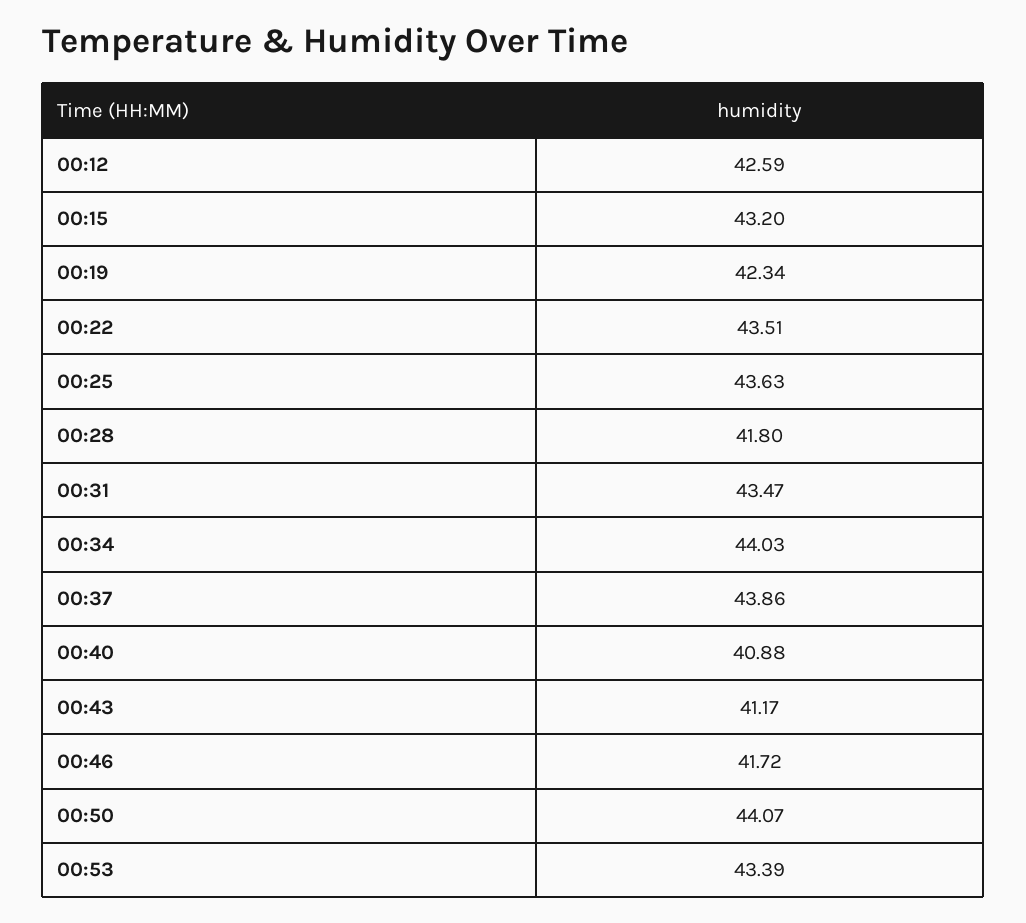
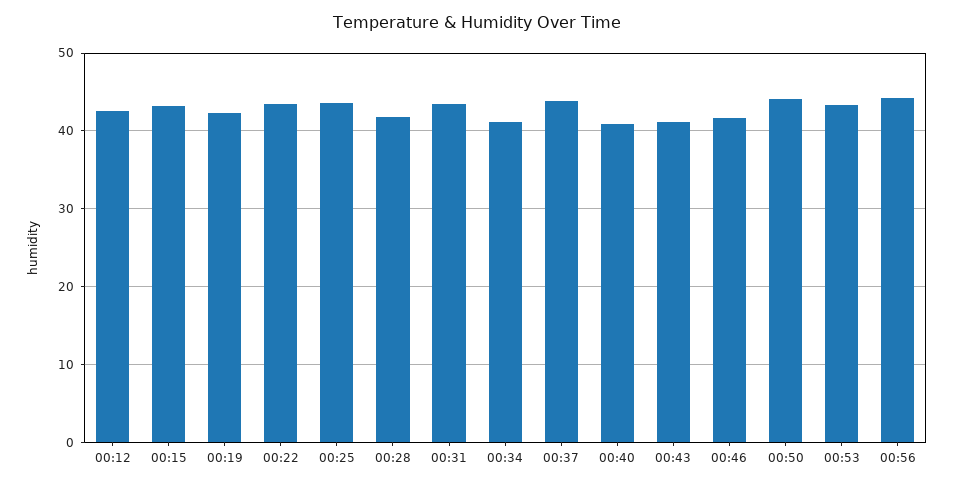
00:34: 44.03 -> 41
00:56: none -> 44

